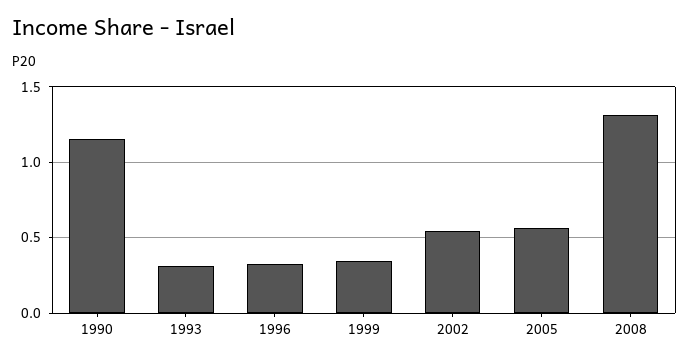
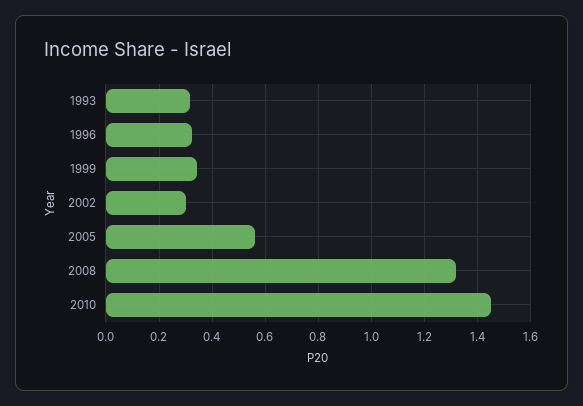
1990: 1.15 -> none
2002: 0.55 -> 0.3
2010: none -> 1.45

